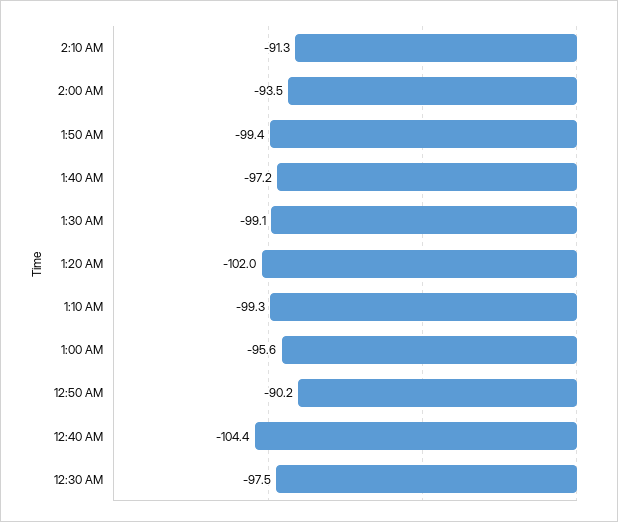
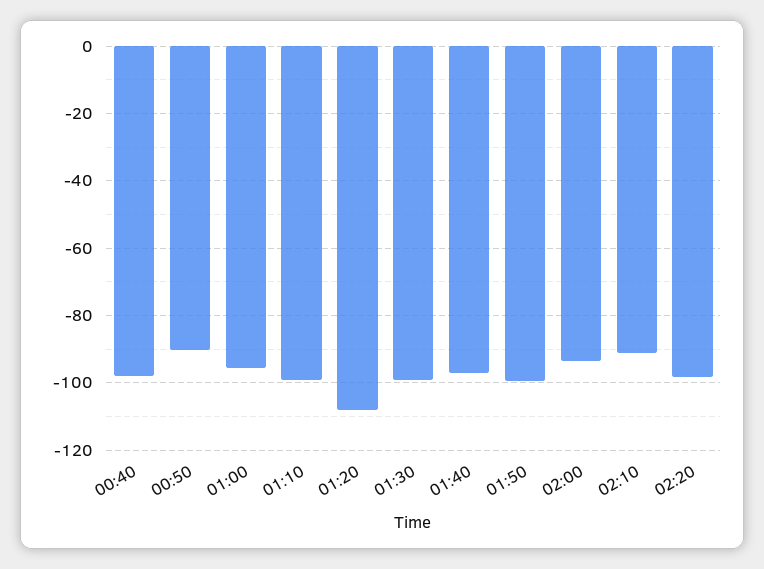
1:20 AM: -102 -> -108
12:40 AM: -104.4 -> -98
12:30 AM: -97.5 -> none
02:20: none -> -98

